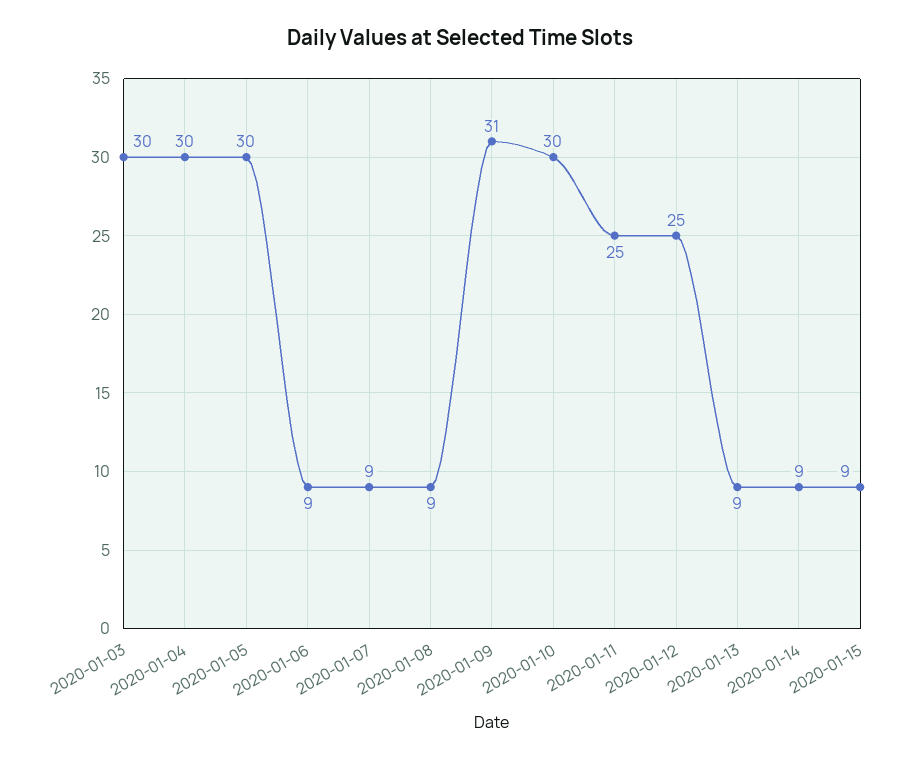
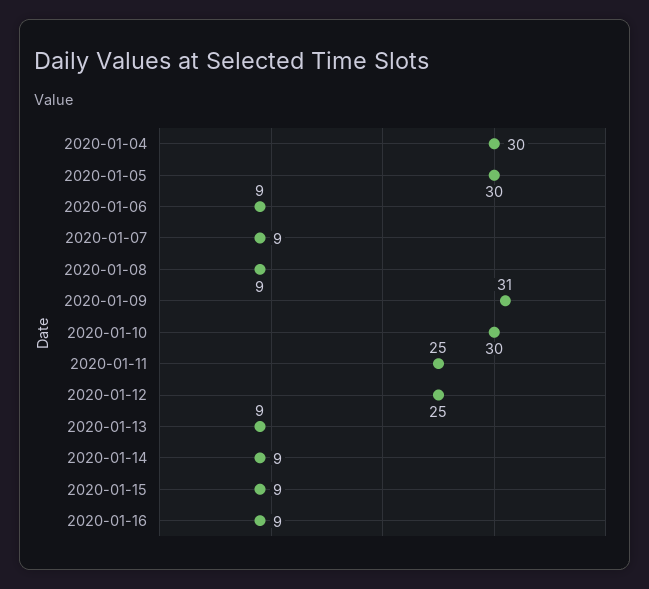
2020-01-03: 30 -> none
2020-01-16: none -> 9

